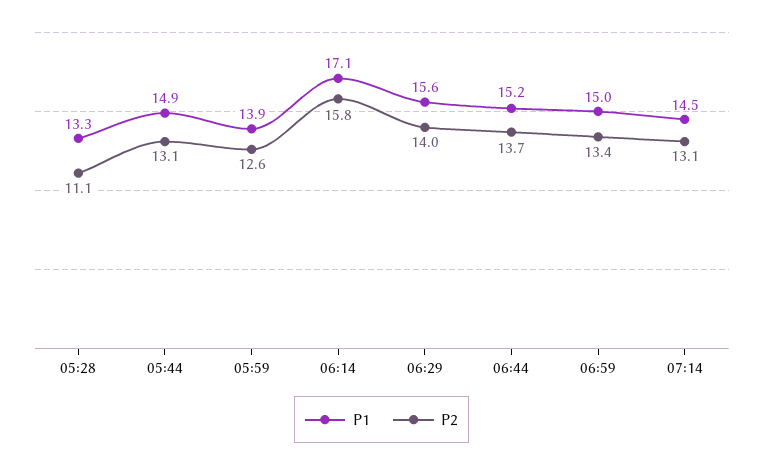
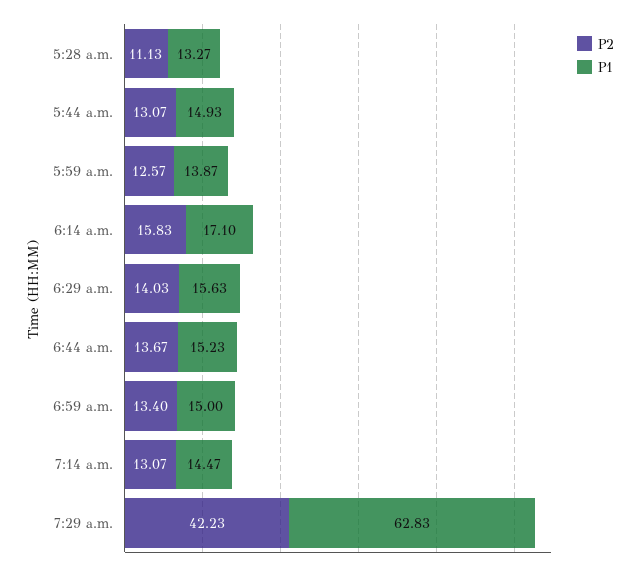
P2, 7:29 a.m.: none -> 42.23
P1, 7:29 a.m.: none -> 62.83

